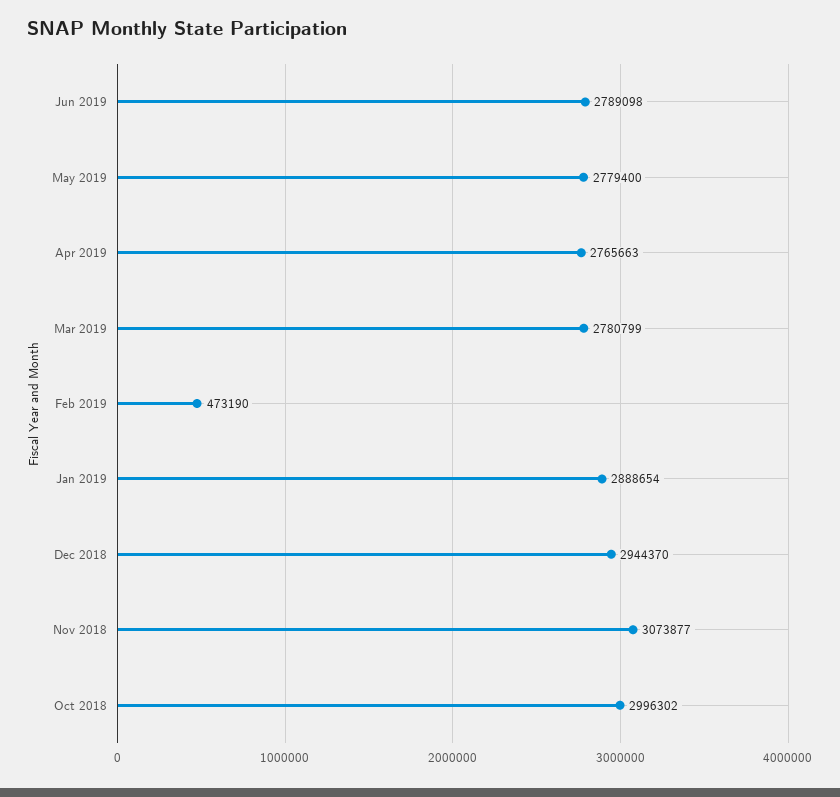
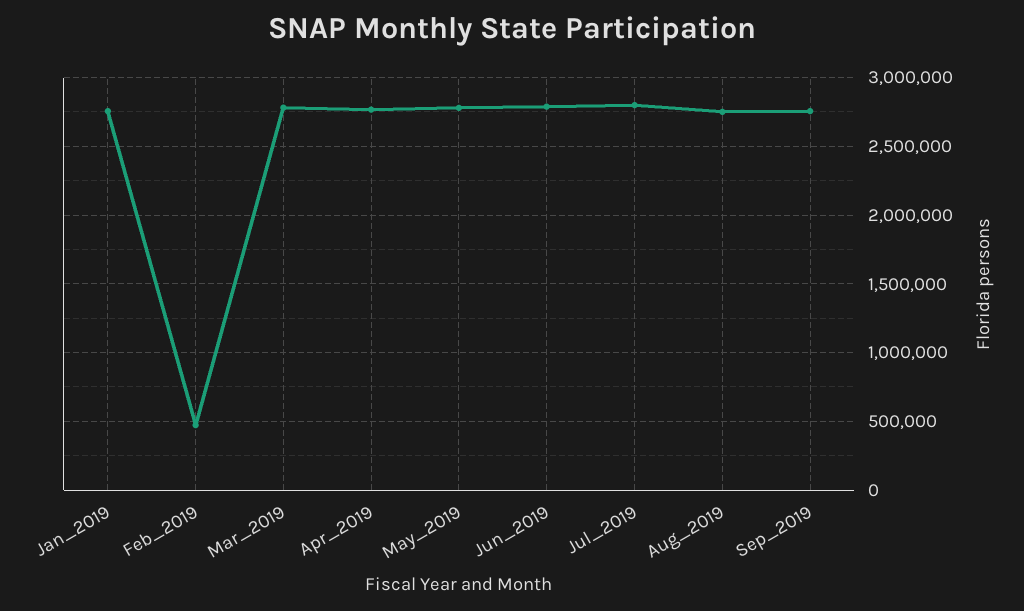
Jan 2019: 2888654 -> 2750000
Dec 2018: 2944370 -> none
Nov 2018: 3073877 -> none
Oct 2018: 2996302 -> none
Jul_2019: none -> 2800000
Aug_2019: none -> 2750000
Sep_2019: none -> 2750000

